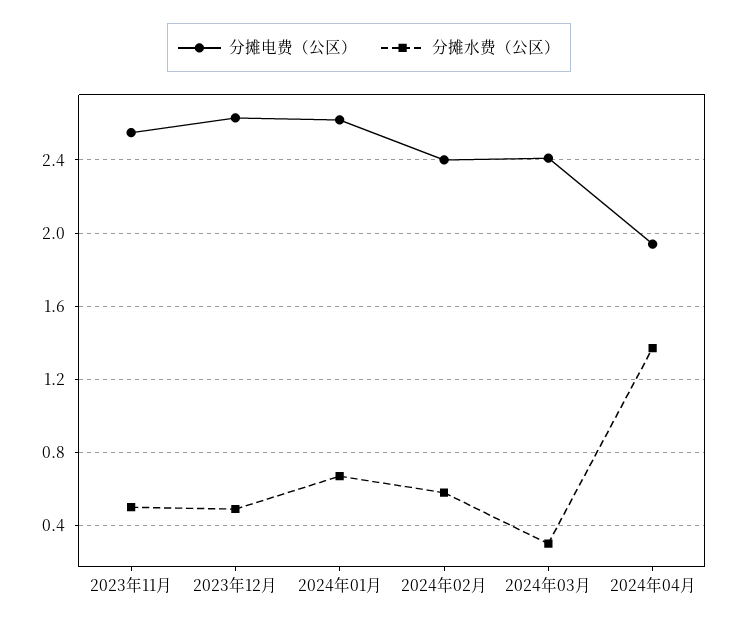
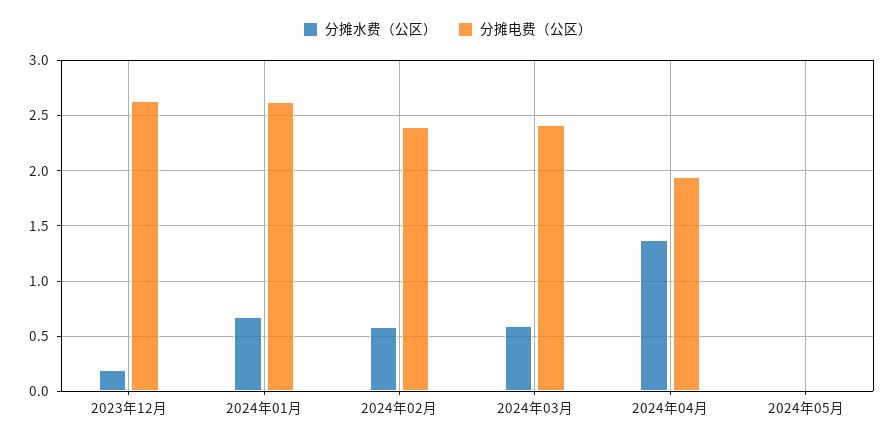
分摊电费（公区）, 2023年11月: 2.55 -> none
分摊水费（公区）, 2023年11月: 0.5 -> none
分摊水费（公区）, 2023年12月: 0.5 -> 0.2
分摊水费（公区）, 2024年03月: 0.3 -> 0.6
分摊水费（公区）, 2024年05月: none -> 0
分摊电费（公区）, 2024年05月: none -> 0

